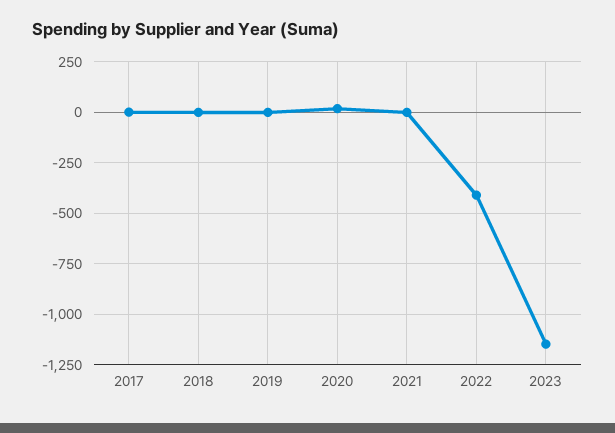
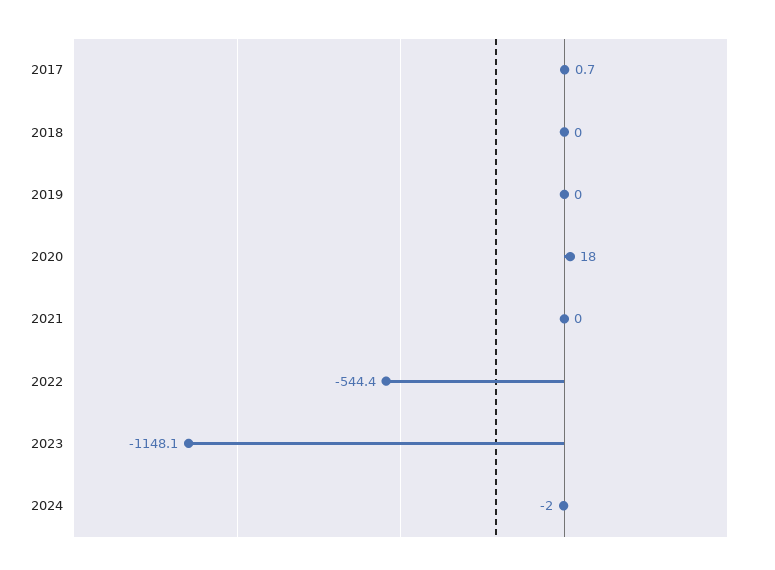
2022: -400 -> -544.4
2024: none -> -2

